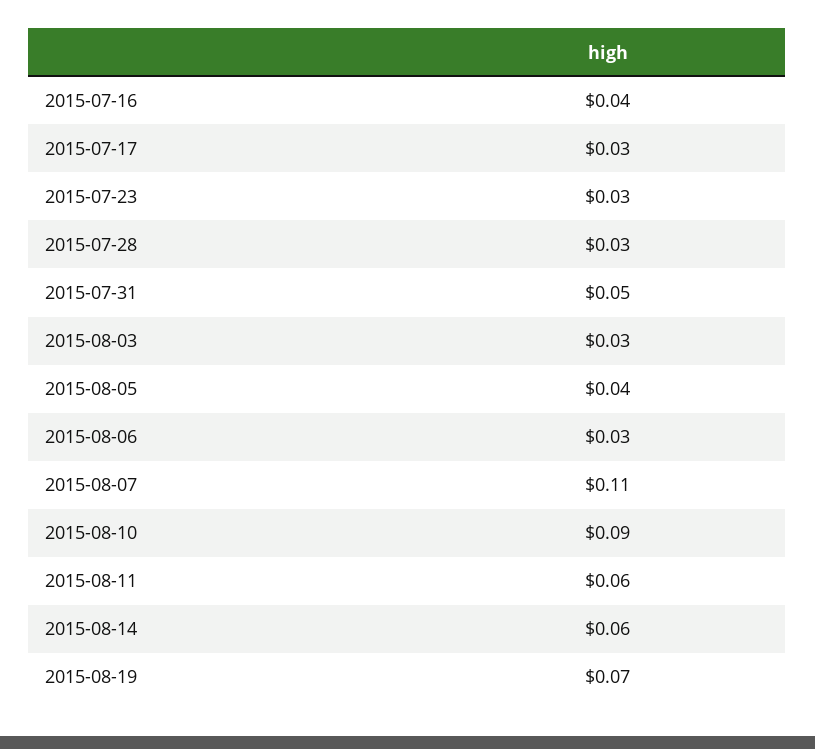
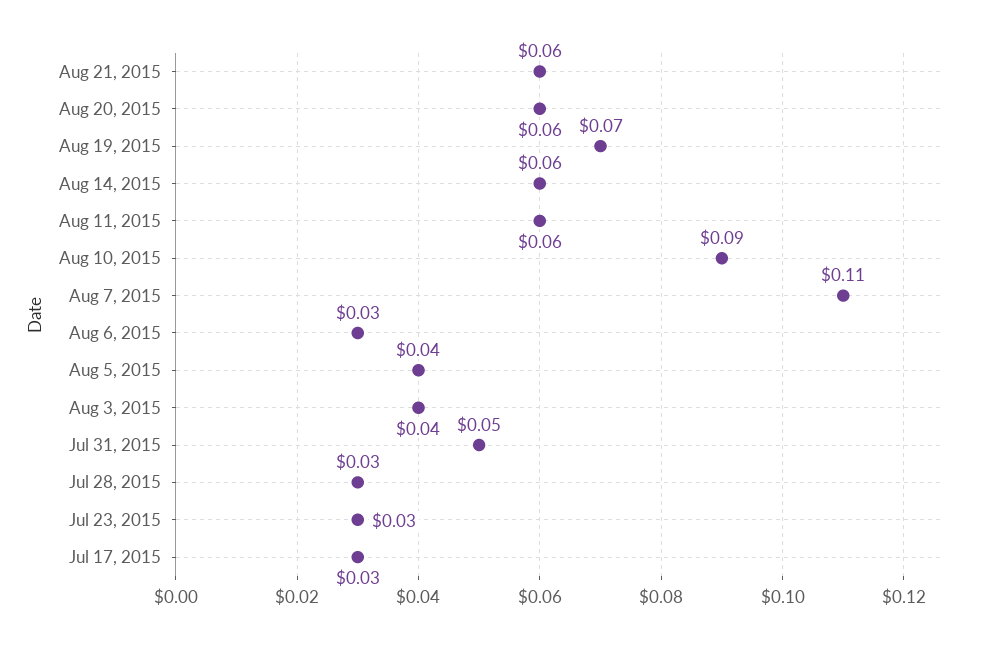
2015-07-16: 0.04 -> none
2015-08-03: 0.03 -> 0.04
Aug 21, 2015: none -> 0.06
Aug 20, 2015: none -> 0.06

